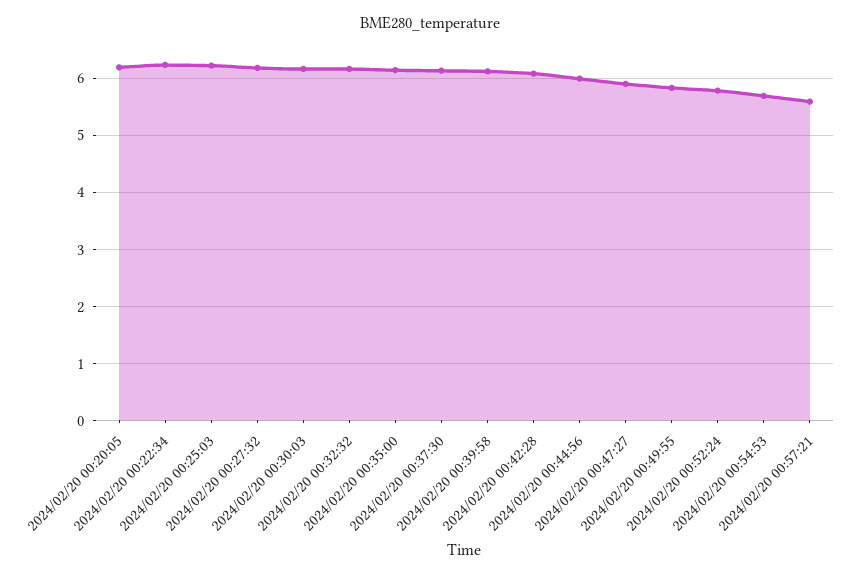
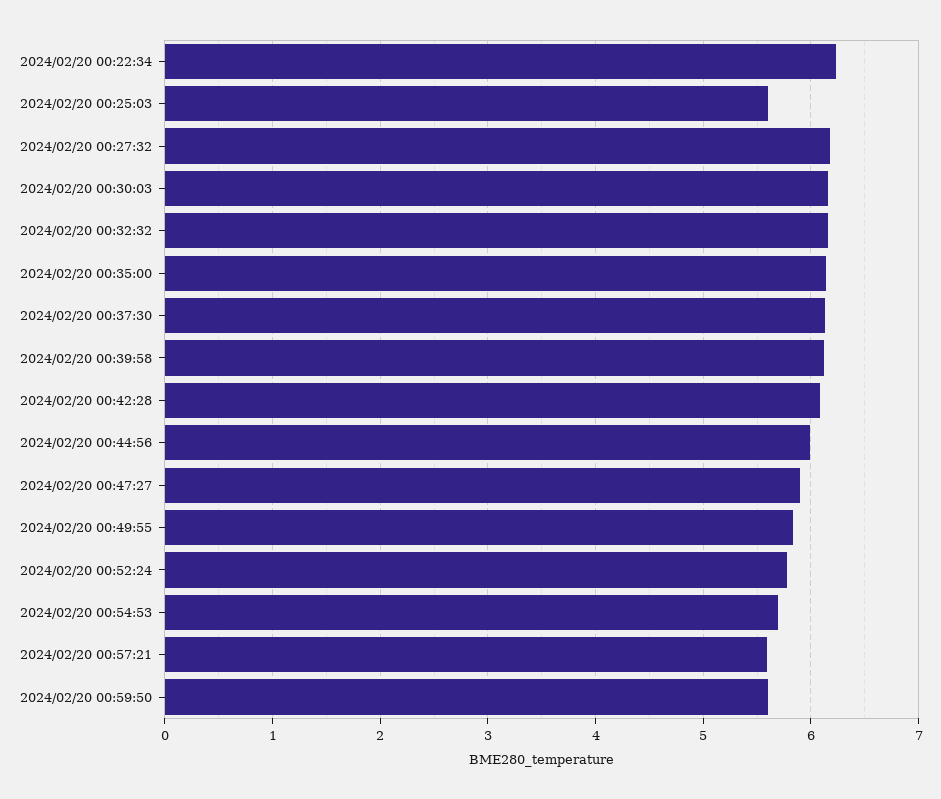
2024/02/20 00:20:05: 6.2 -> none
2024/02/20 00:25:03: 6.2 -> 5.6
2024/02/20 00:59:50: none -> 5.6

